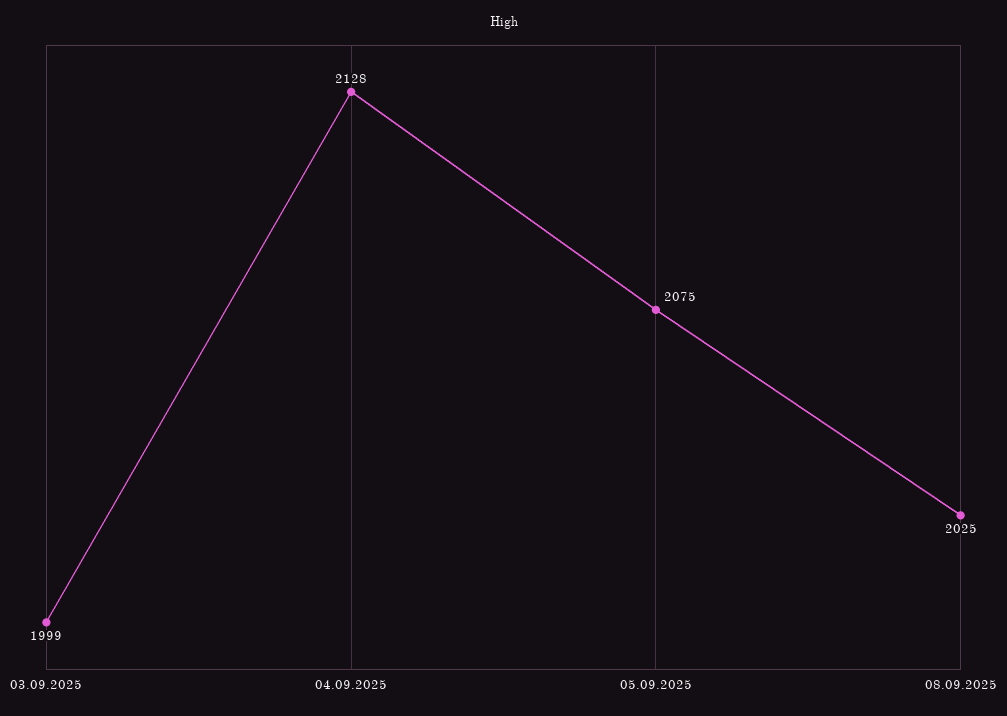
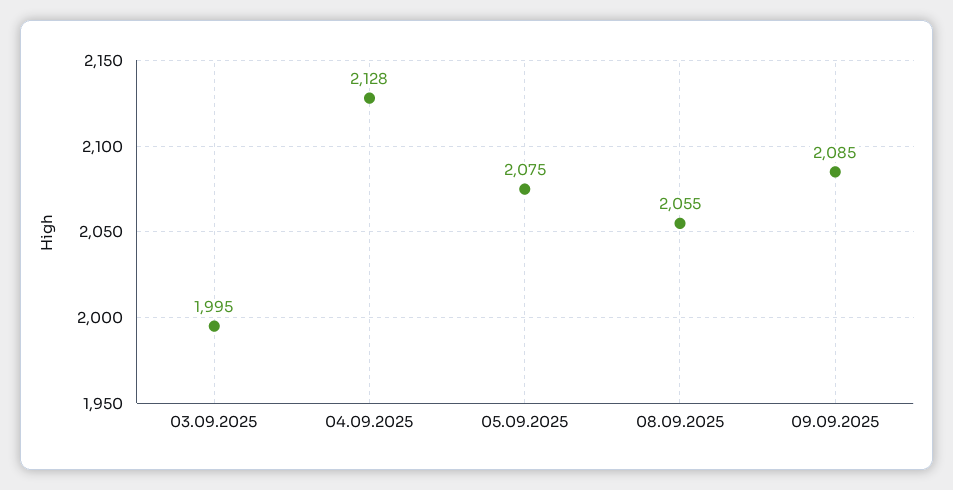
03.09.2025: 1999 -> 1995
08.09.2025: 2025 -> 2055
09.09.2025: none -> 2085

